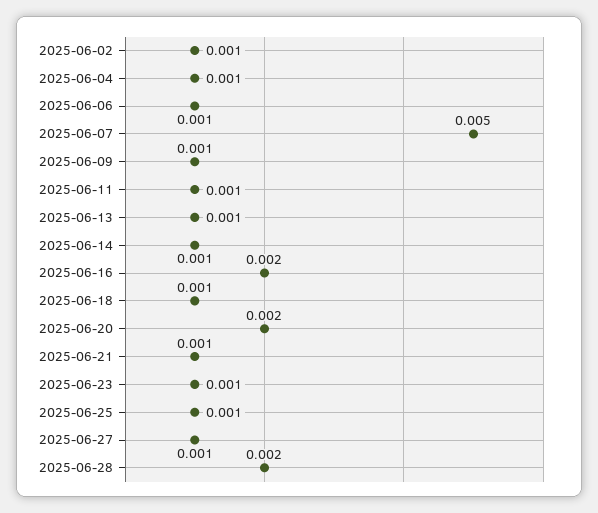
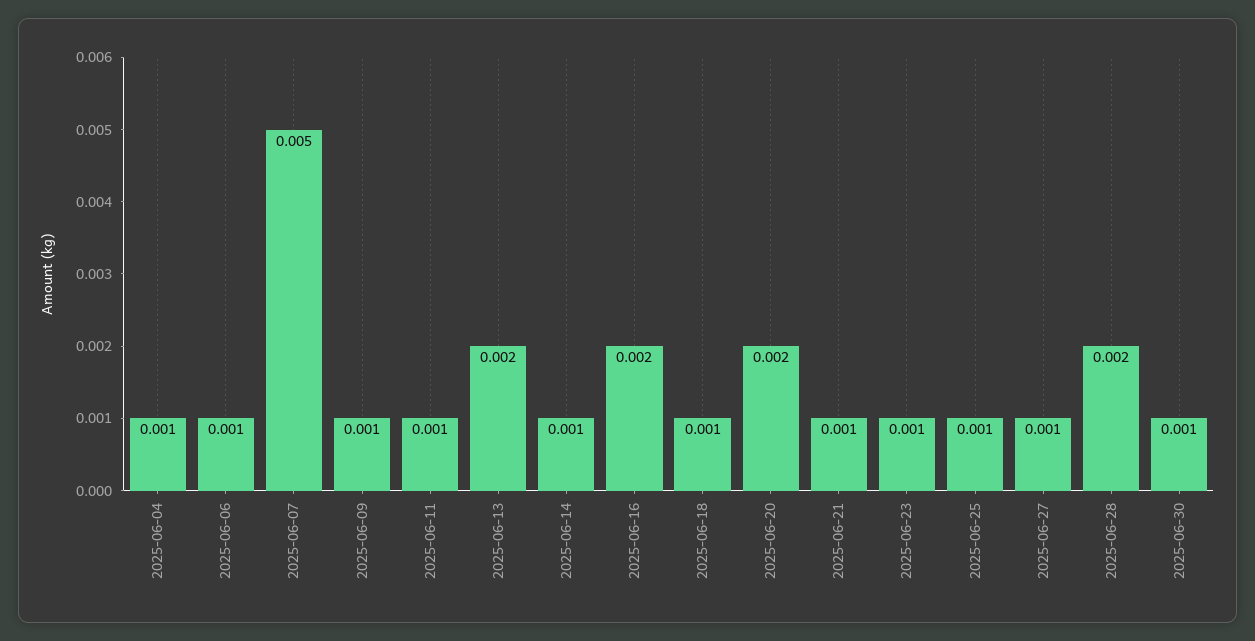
2025-06-02: 0.001 -> none
2025-06-13: 0.001 -> 0.002
2025-06-30: none -> 0.001

